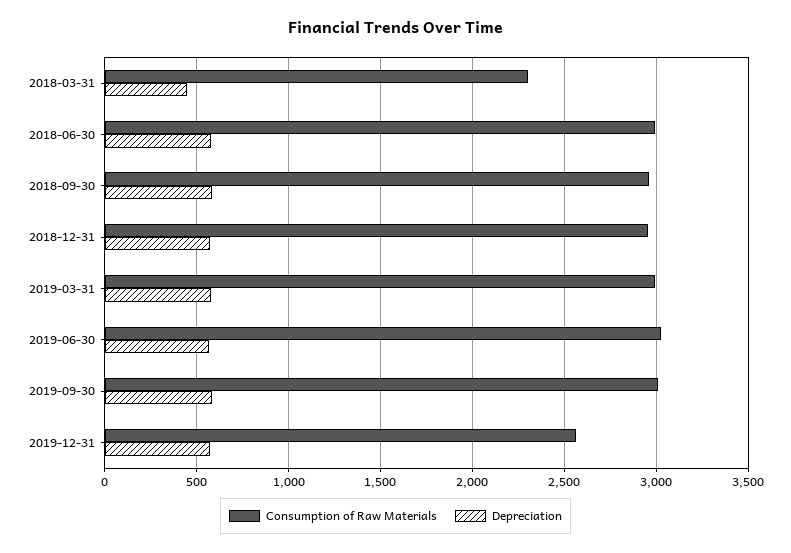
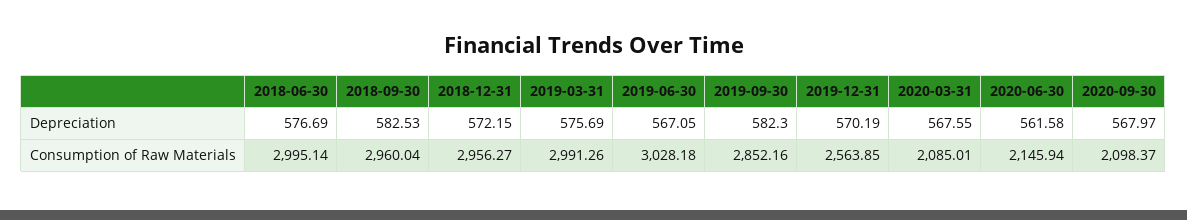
Consumption of Raw Materials, 2018-03-31: 2300 -> none
Depreciation, 2018-03-31: 450 -> none
Consumption of Raw Materials, 2019-09-30: 3000 -> 2852.16
Depreciation, 2020-03-31: none -> 567.55
Depreciation, 2020-06-30: none -> 561.58
Depreciation, 2020-09-30: none -> 567.97
Consumption of Raw Materials, 2020-03-31: none -> 2085.01
Consumption of Raw Materials, 2020-06-30: none -> 2145.94
Consumption of Raw Materials, 2020-09-30: none -> 2098.37

